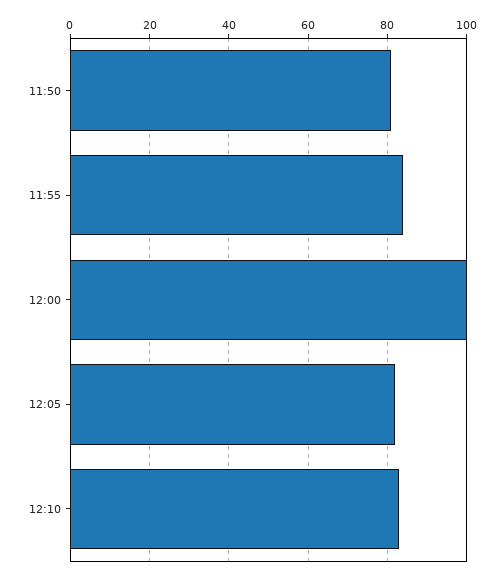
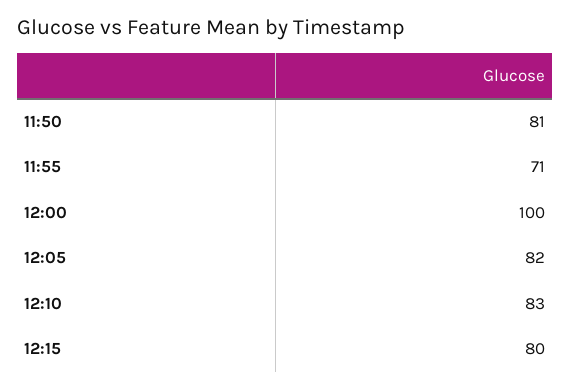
11:55: 85 -> 71
12:15: none -> 80

